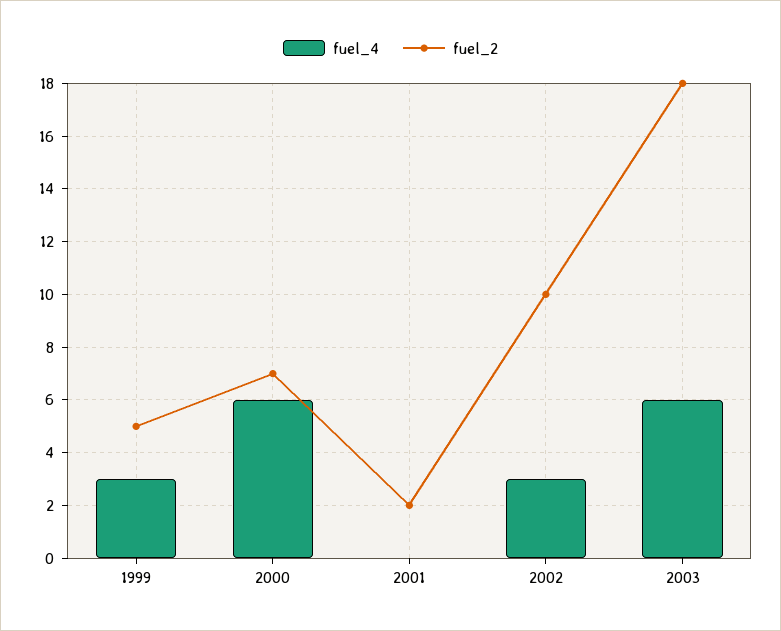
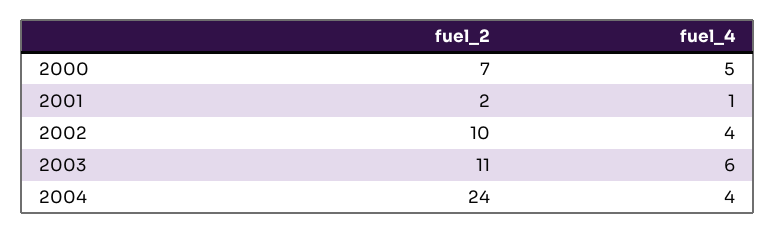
fuel_4, 1999: 3 -> none
fuel_2, 1999: 5 -> none
fuel_4, 2000: 6 -> 5
fuel_4, 2001: 0 -> 1
fuel_4, 2002: 3 -> 4
fuel_2, 2003: 18 -> 11
fuel_2, 2004: none -> 24
fuel_4, 2004: none -> 4

